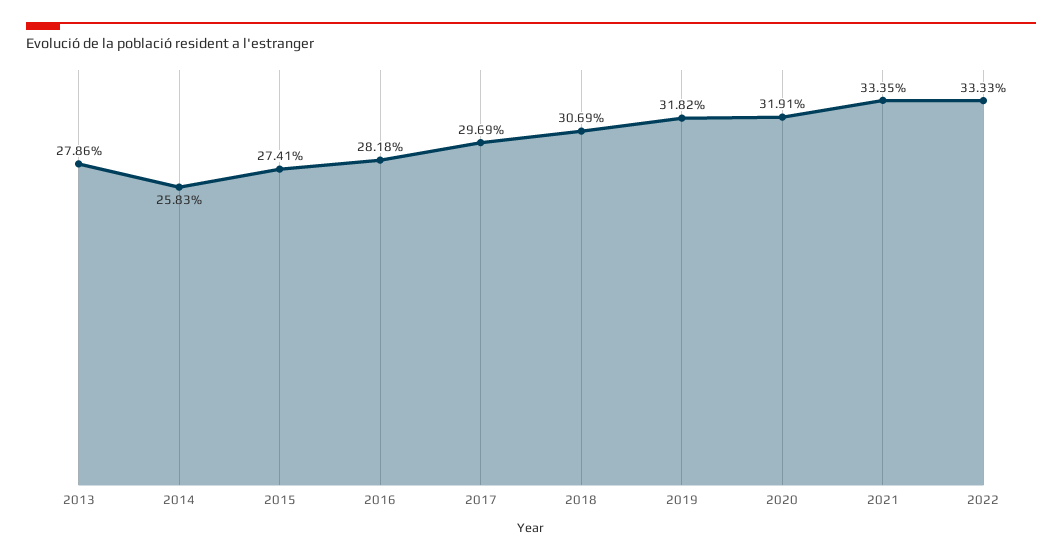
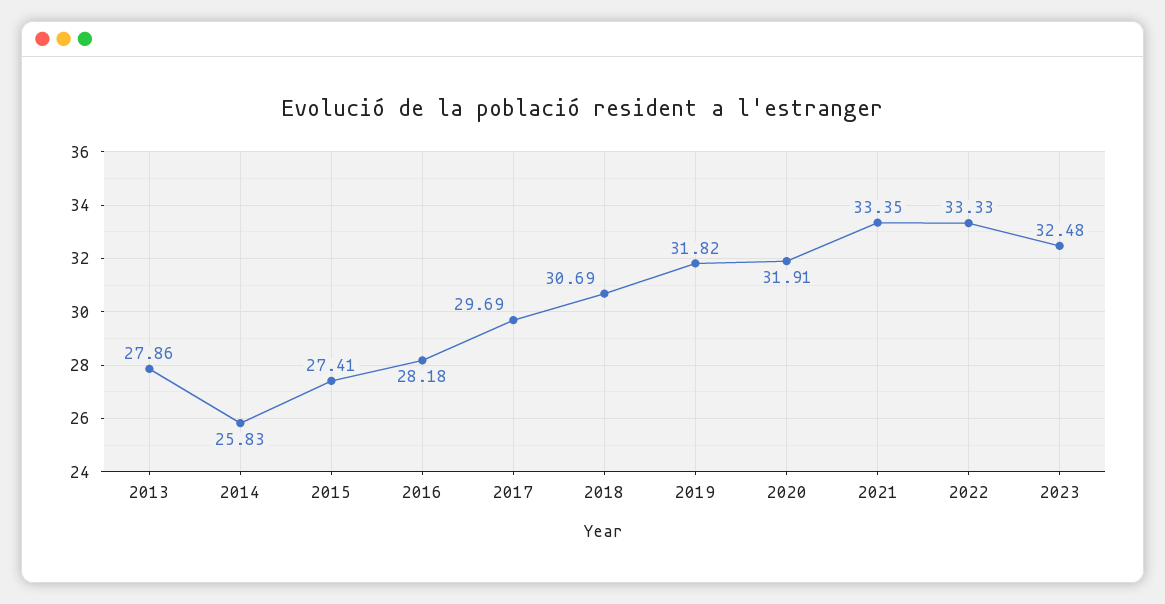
2023: none -> 32.48

